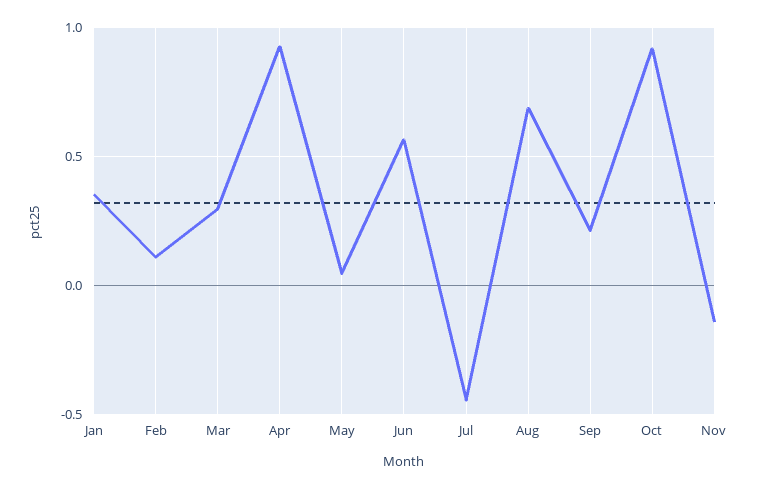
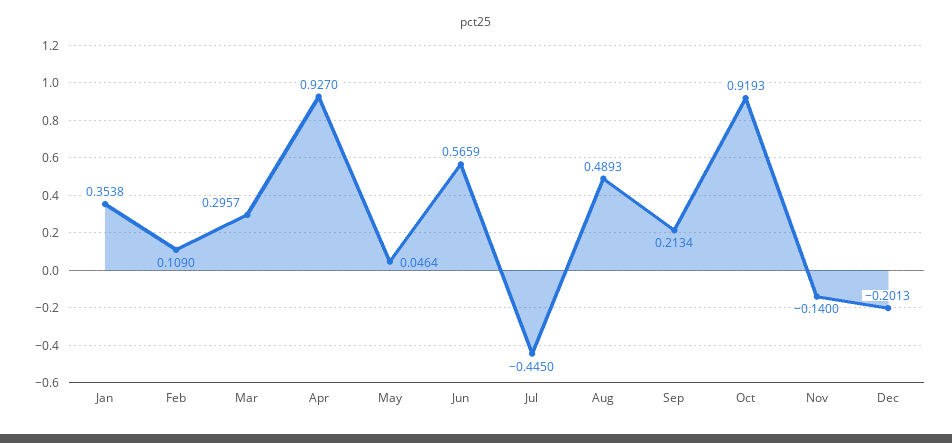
Aug: 0.7 -> 0.4893
Dec: none -> -0.2013

